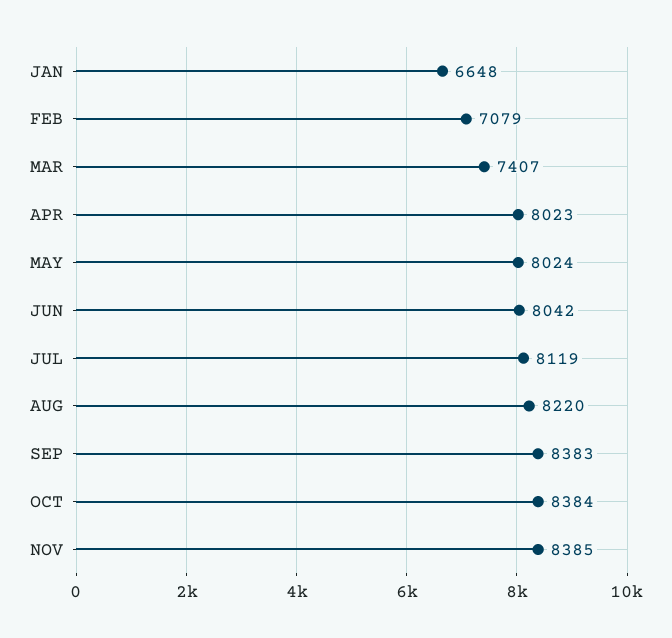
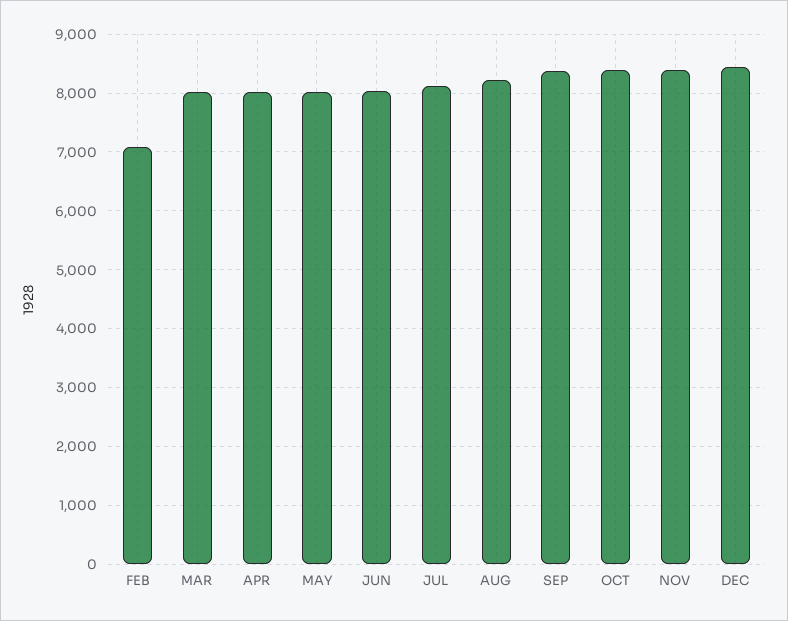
JAN: 6648 -> none
MAR: 7407 -> 8000
DEC: none -> 8400

